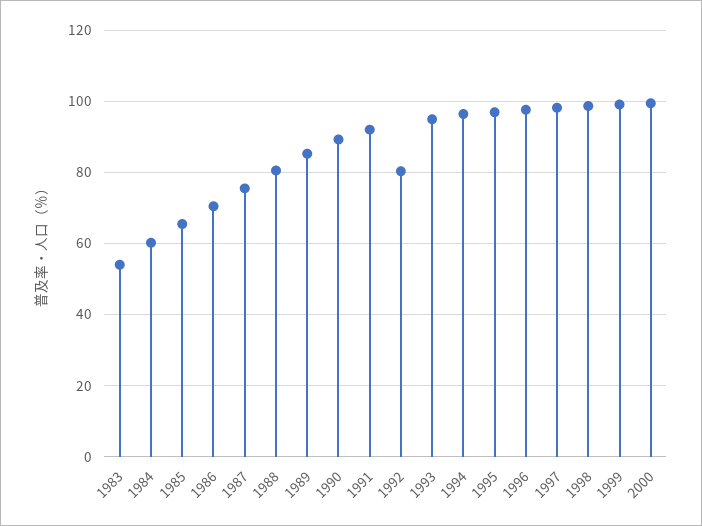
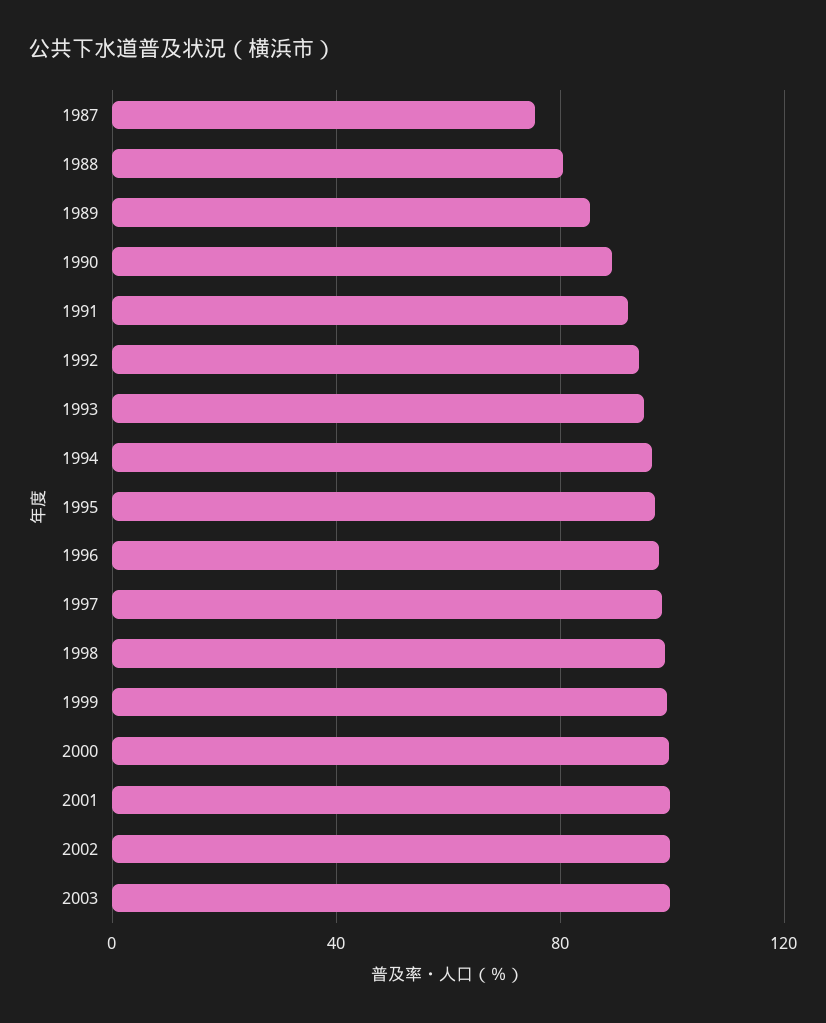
1983: 54 -> none
1984: 60 -> none
1985: 66 -> none
1986: 70 -> none
1992: 80 -> 95
2001: none -> 100
2002: none -> 100
2003: none -> 100

